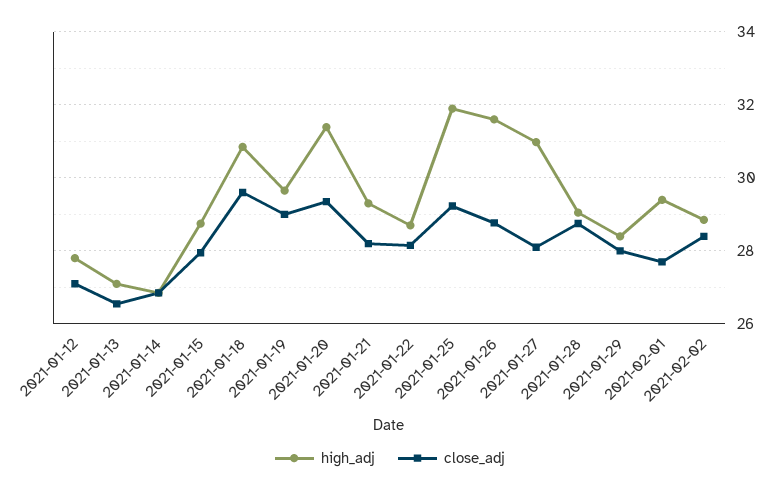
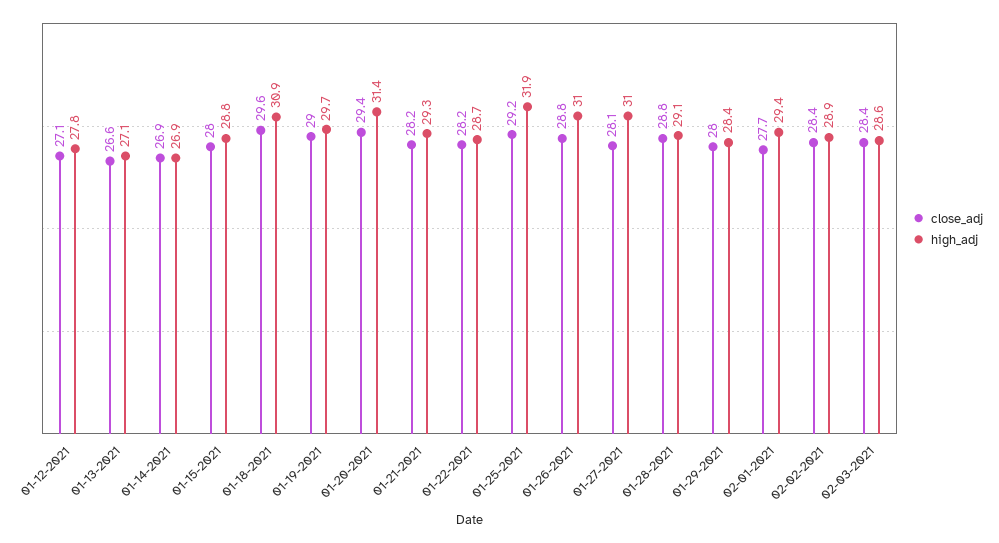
high_adj, 2021-01-26: 31.6 -> 31
close_adj, 02-03-2021: none -> 28.4
high_adj, 02-03-2021: none -> 28.6

